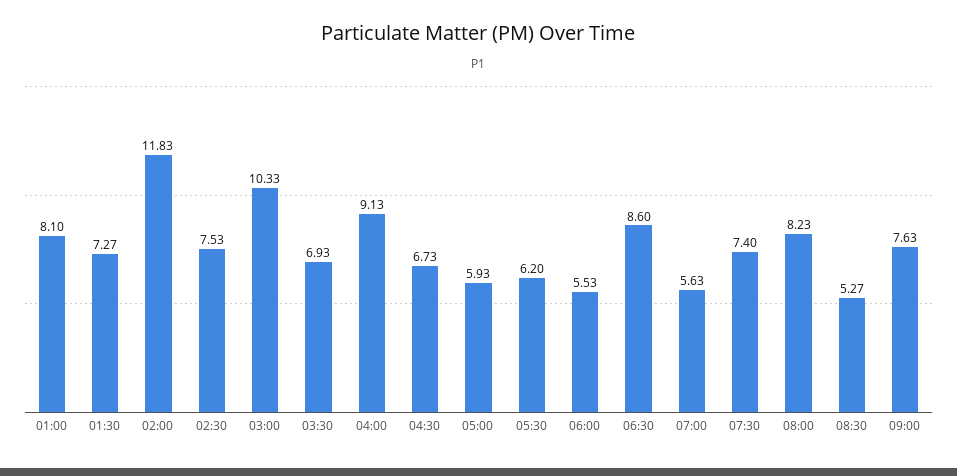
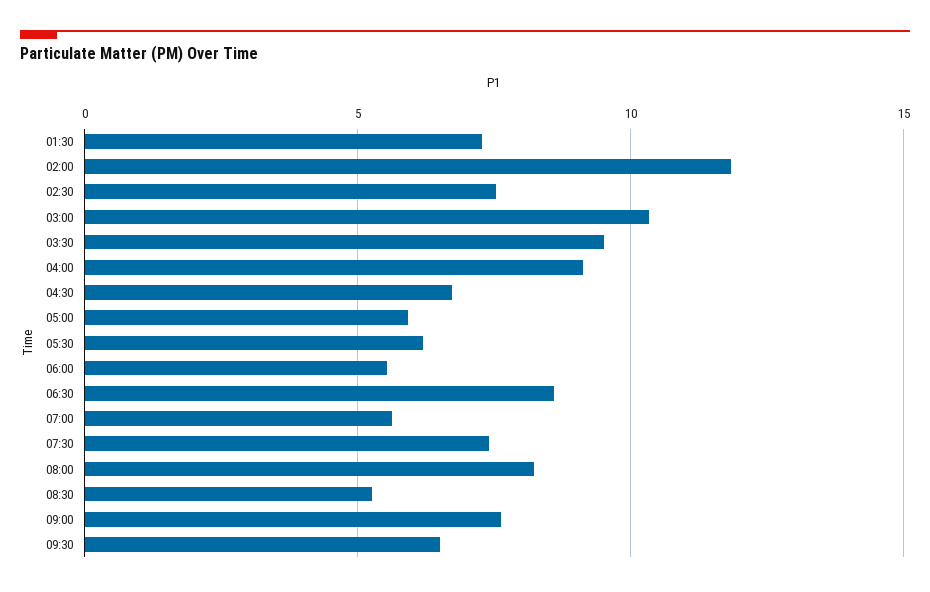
01:00: 8.1 -> none
03:30: 6.93 -> 9.5
09:30: none -> 6.5

